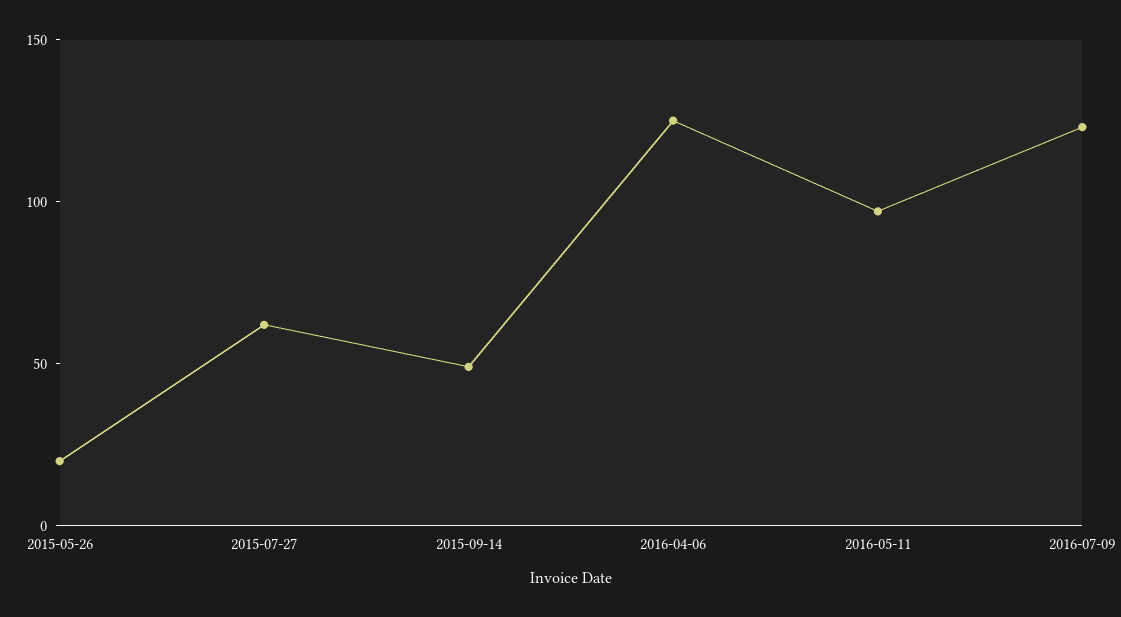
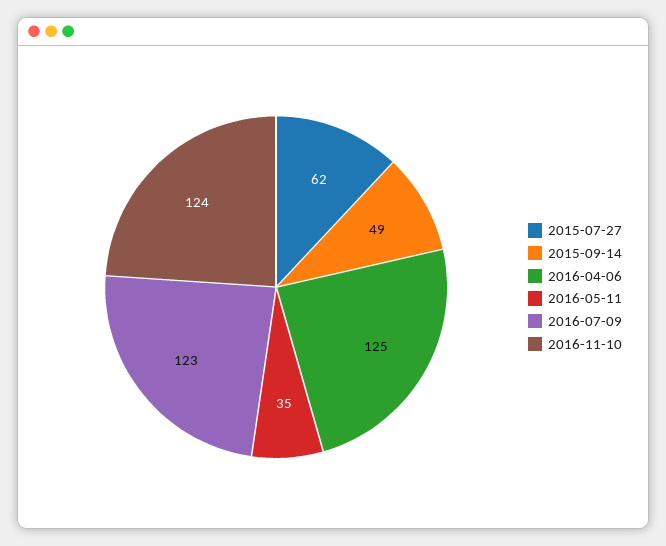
2015-05-26: 20 -> none
2016-05-11: 100 -> 35
2016-11-10: none -> 124

